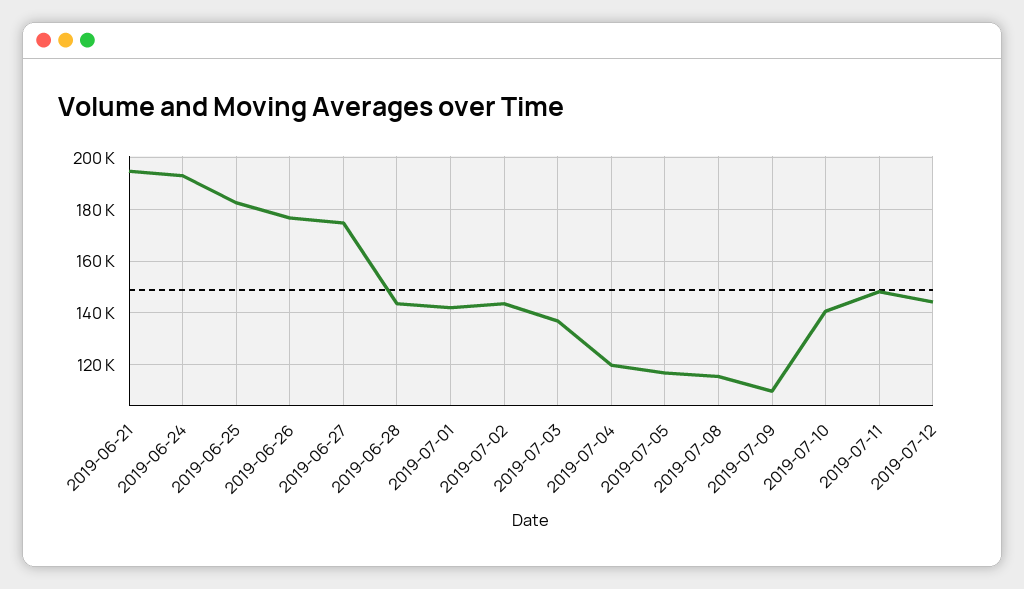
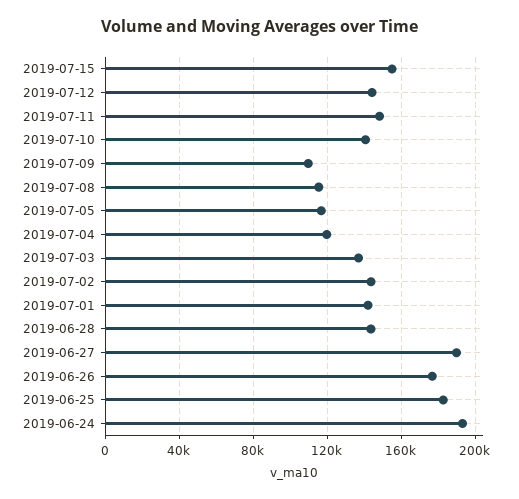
2019-06-21: 195000 -> none
2019-06-27: 175000 -> 190000
2019-07-15: none -> 155000

